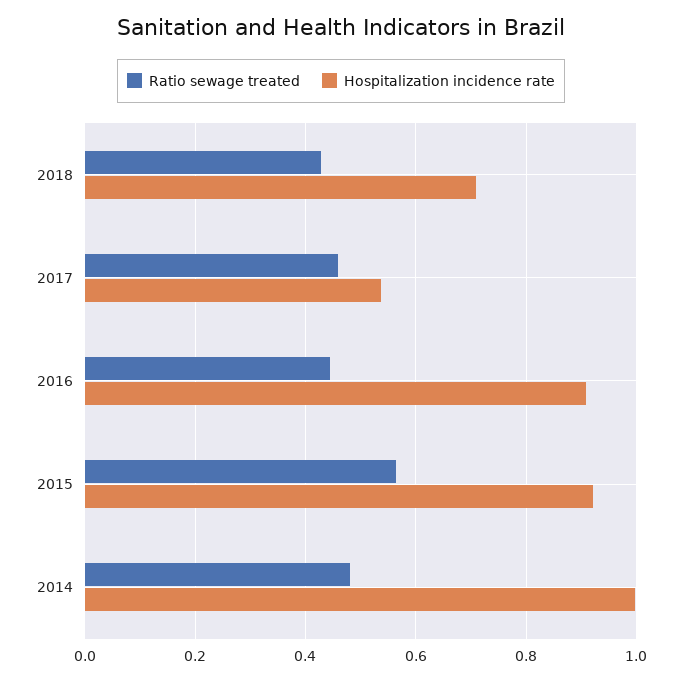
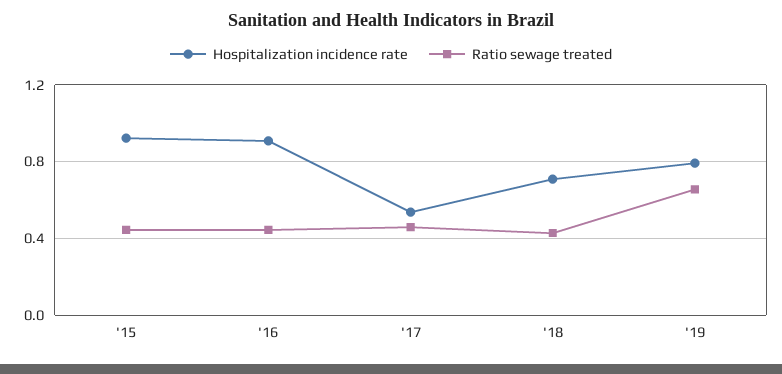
Ratio sewage treated, 2015: 0.56 -> 0.45
Ratio sewage treated, 2014: 0.48 -> none
Hospitalization incidence rate, 2014: 1 -> none
Hospitalization incidence rate, '19: none -> 0.8
Ratio sewage treated, '19: none -> 0.65

